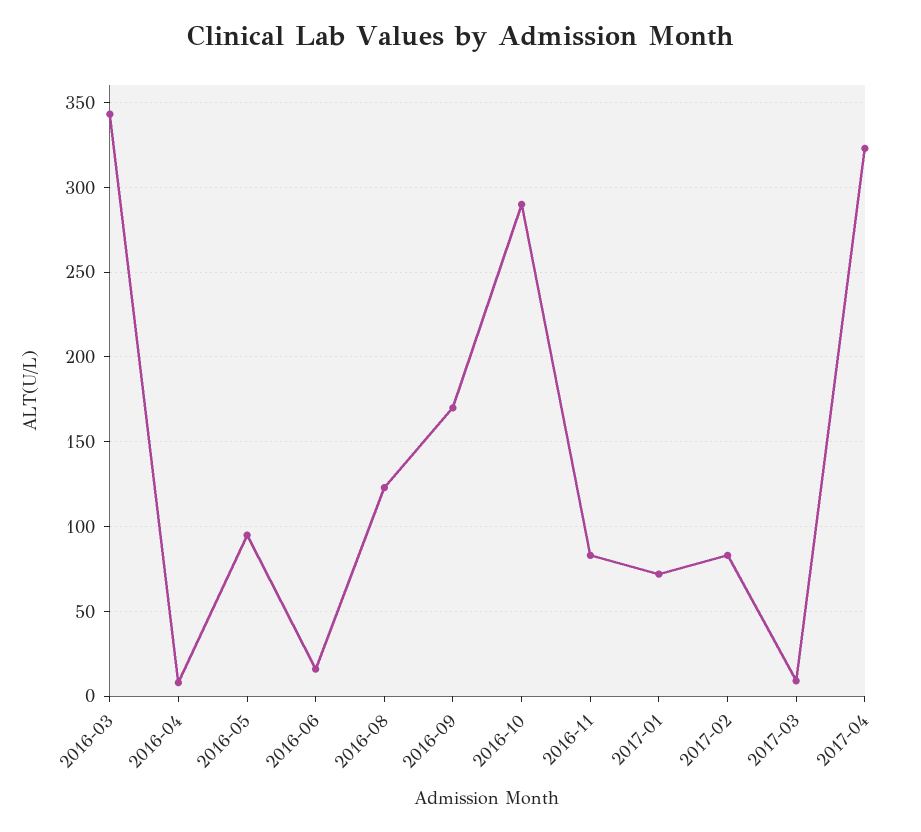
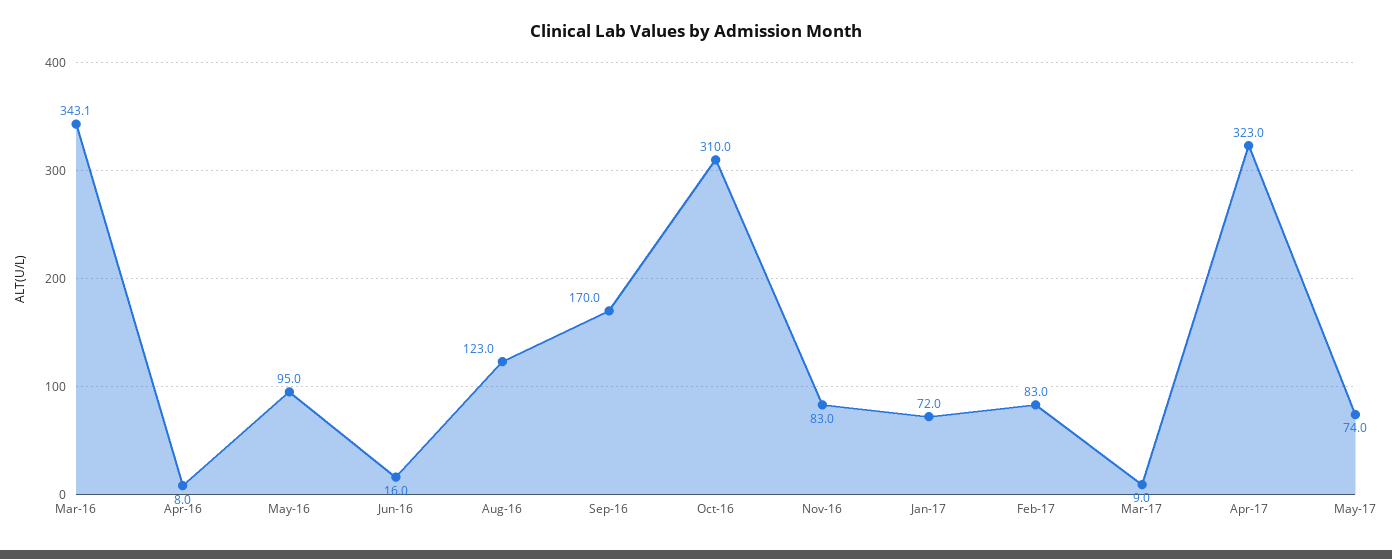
2016-10: 290 -> 310
May-17: none -> 74

